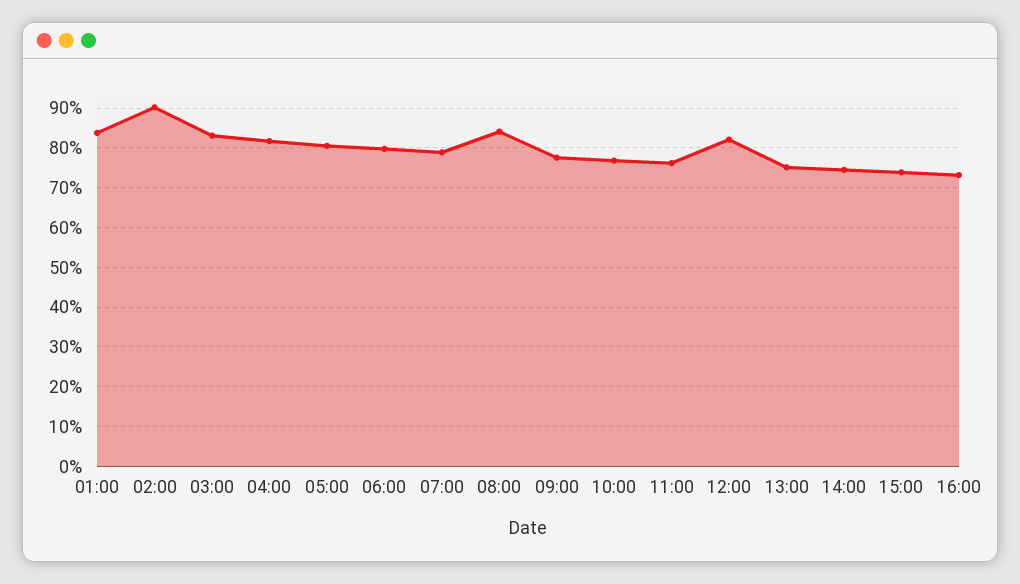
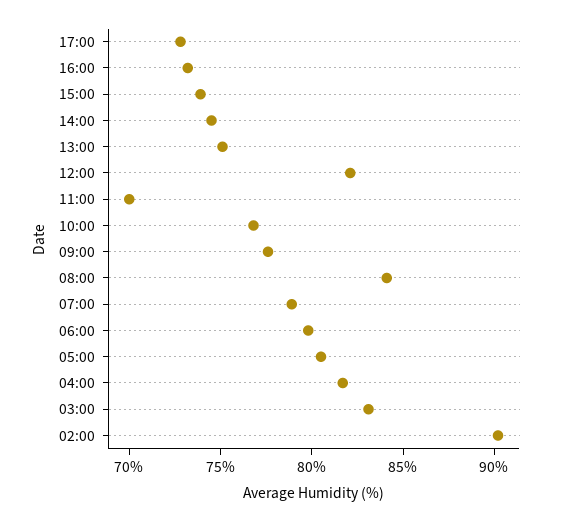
01:00: 84 -> none
11:00: 76 -> 70
17:00: none -> 73

